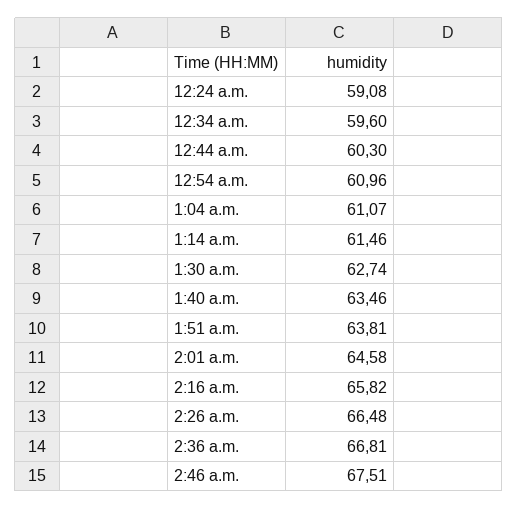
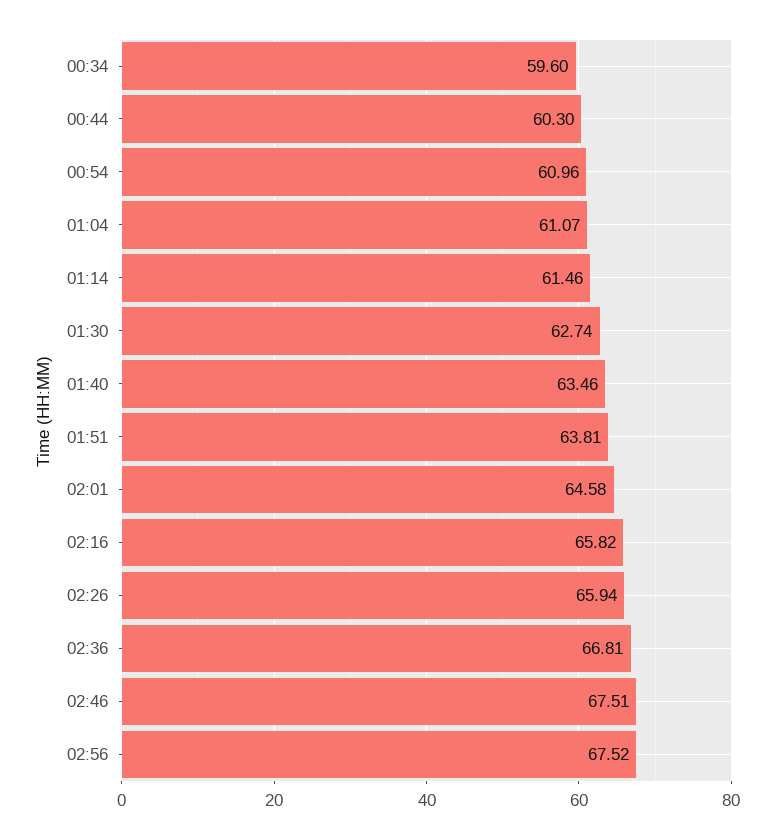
12:24 a.m.: 59.08 -> none
2:26 a.m.: 66.48 -> 65.94
02:56: none -> 67.52

